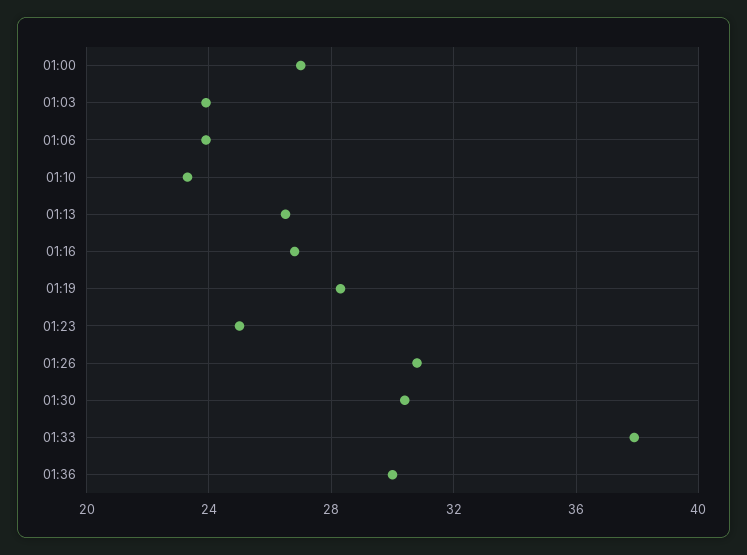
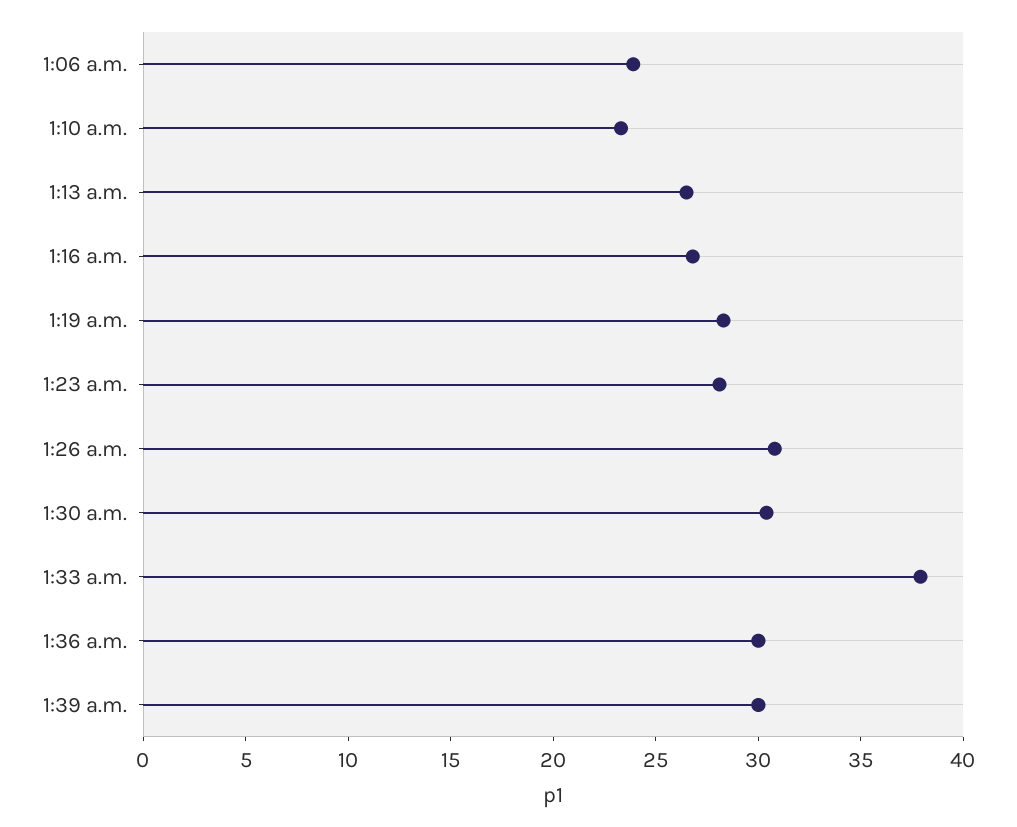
01:00: 27 -> none
01:03: 24 -> none
01:23: 25 -> 28
1:39 a.m.: none -> 30

